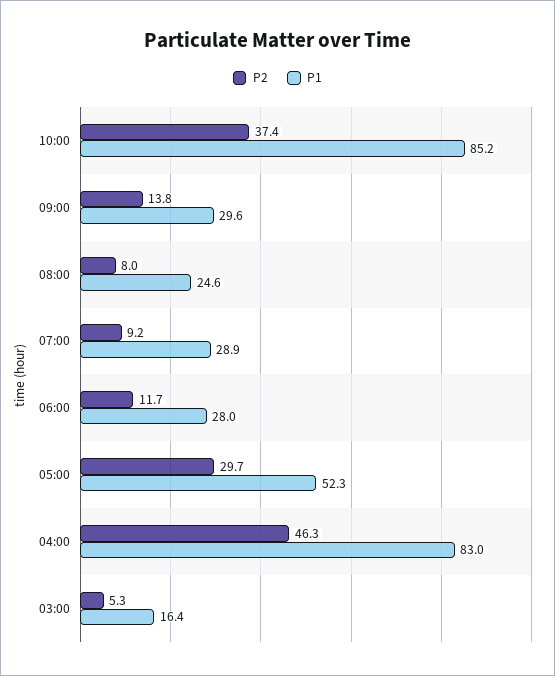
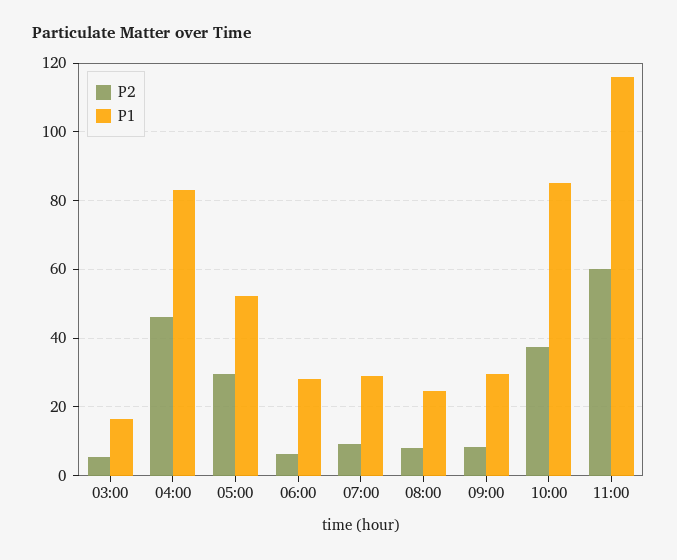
P2, 09:00: 13.8 -> 8
P2, 06:00: 11.7 -> 6
P2, 11:00: none -> 60
P1, 11:00: none -> 116

